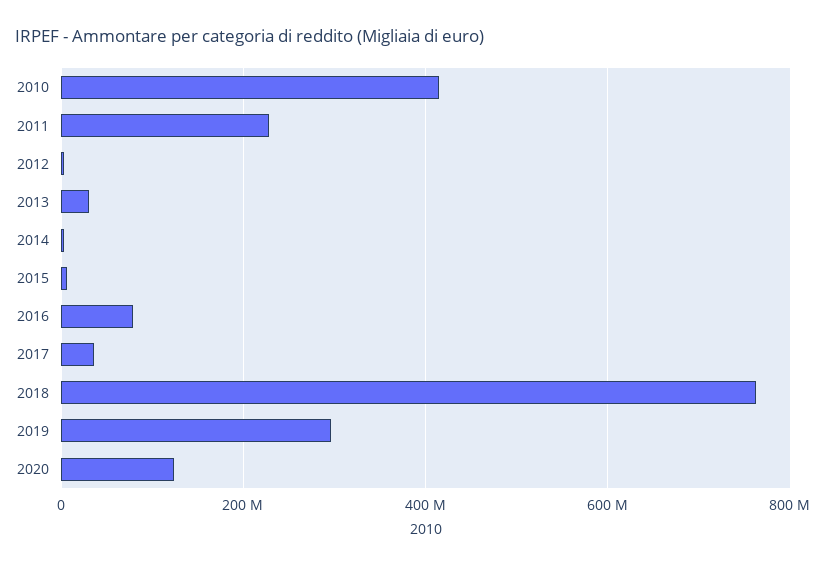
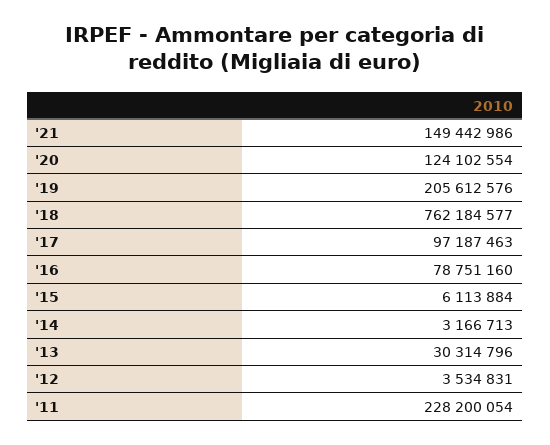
2010: 420000000 -> none
2017: 40000000 -> 97187463
2019: 300000000 -> 205612576
'21: none -> 149442986

